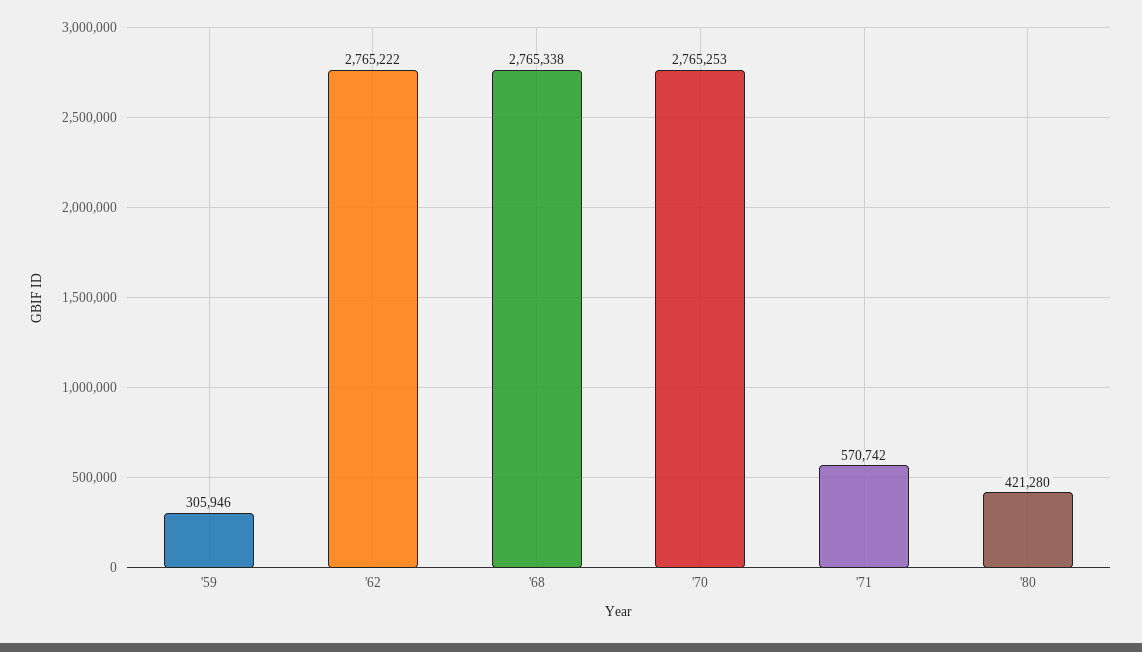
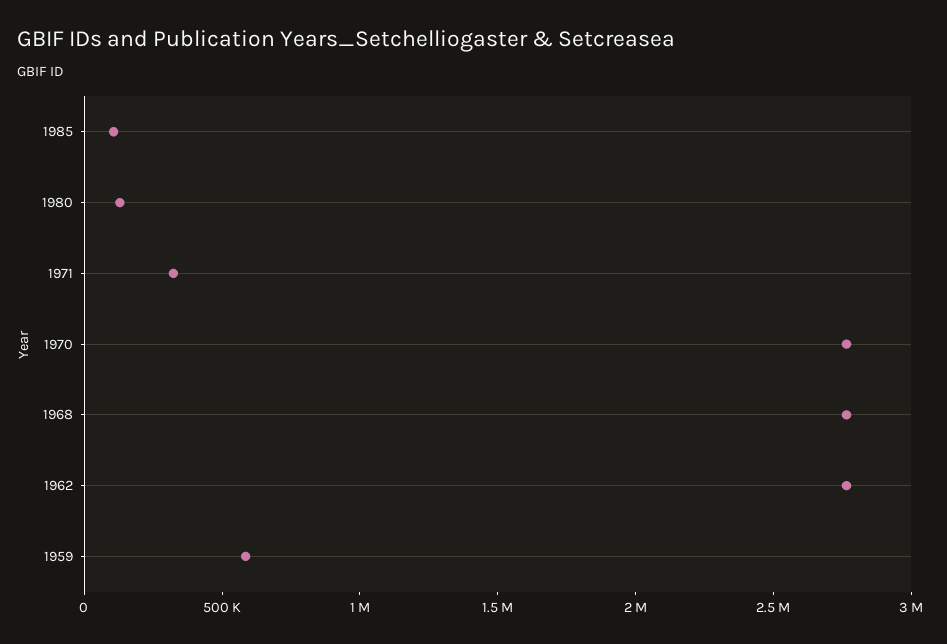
'59: 305946 -> 600000
'71: 570742 -> 300000
'80: 421280 -> 100000
1985: none -> 100000

